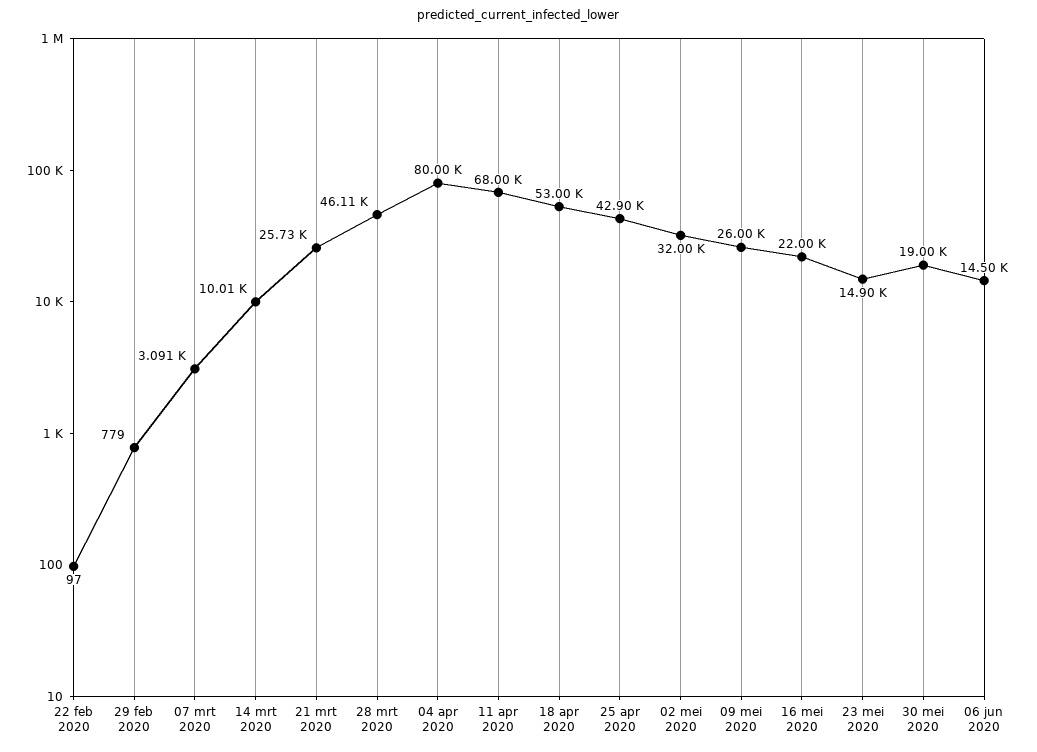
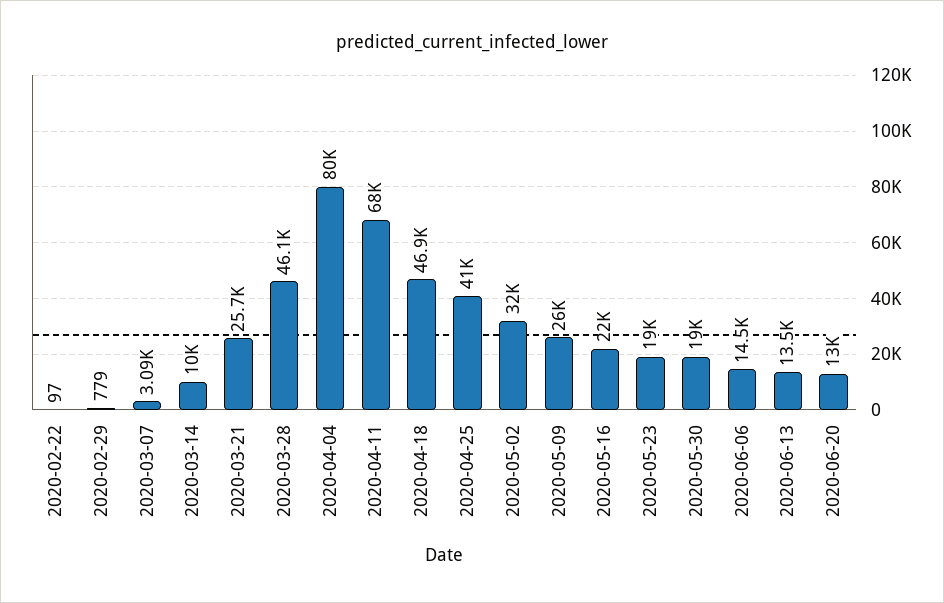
18 apr 2020: 53000 -> 46900
25 apr 2020: 42900 -> 41000
23 mei 2020: 14900 -> 19000
2020-06-13: none -> 13500
2020-06-20: none -> 13000

